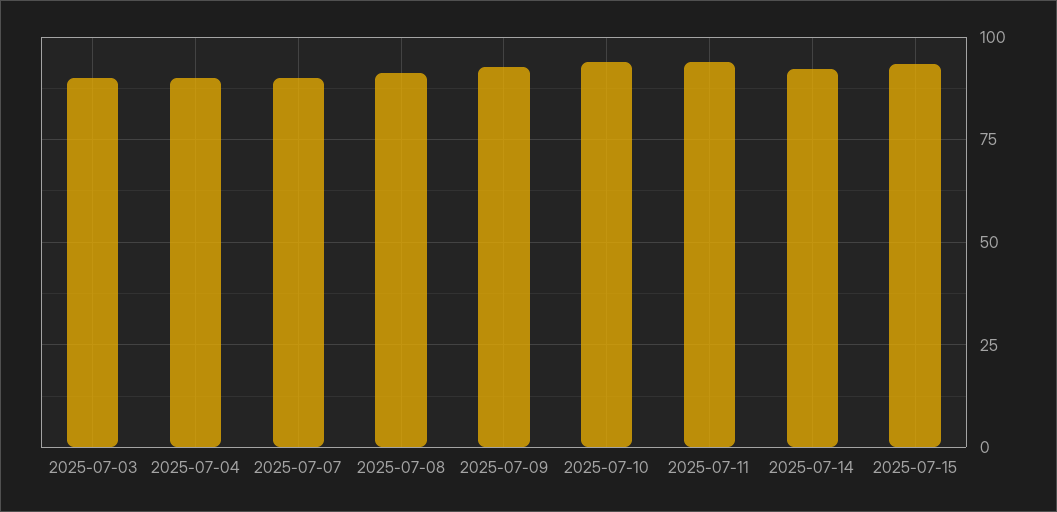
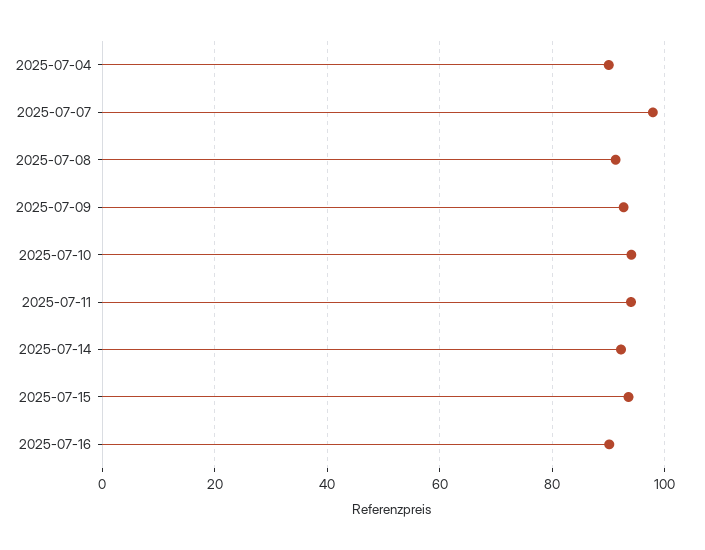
2025-07-03: 90 -> none
2025-07-07: 90 -> 98
2025-07-16: none -> 90

